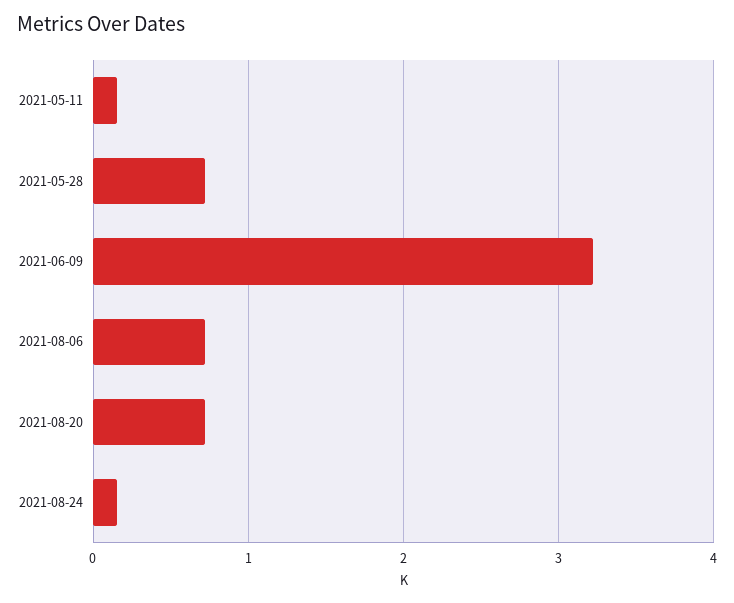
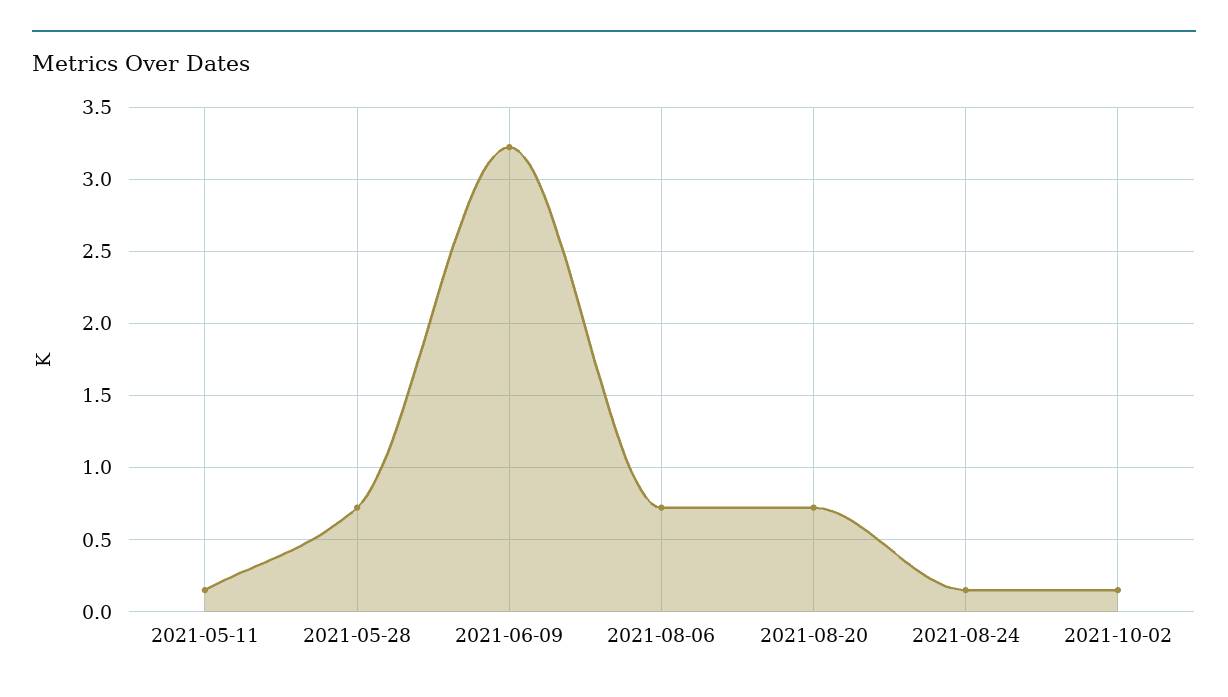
2021-10-02: none -> 0.15

